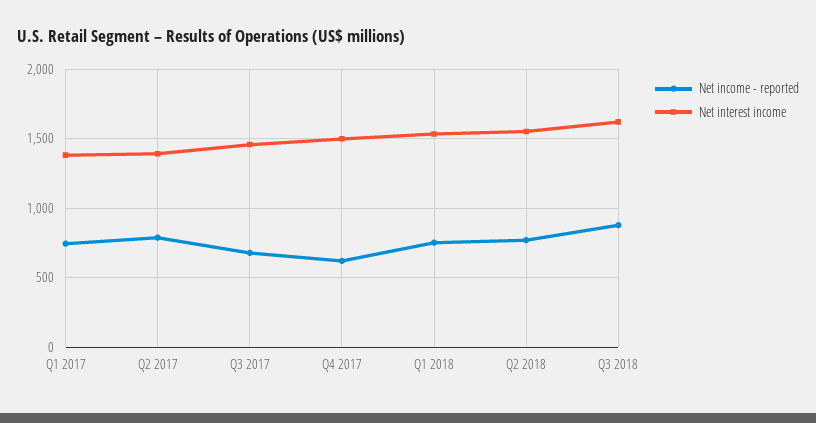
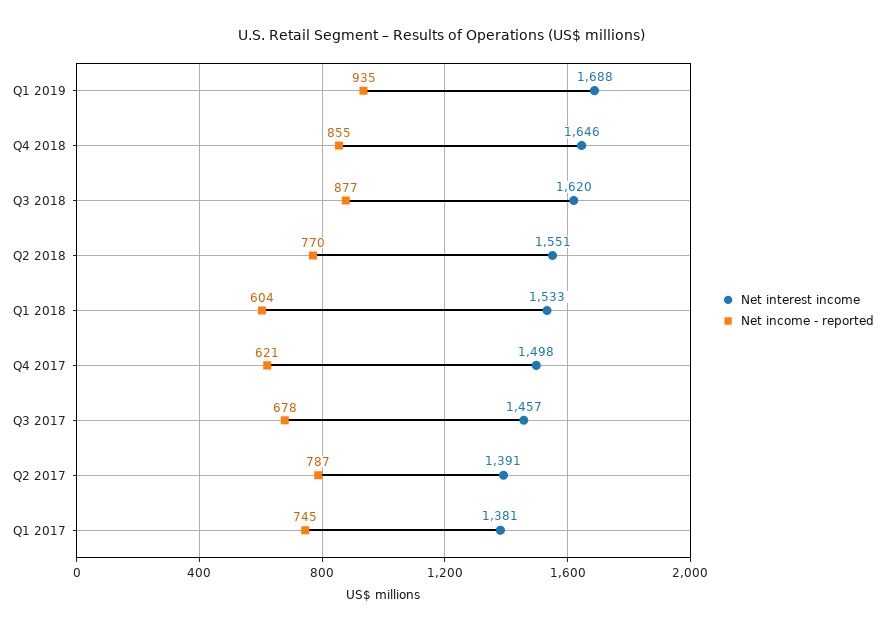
Net income - reported, Q1 2018: 750 -> 604
Net interest income, Q1 2019: none -> 1688
Net income - reported, Q1 2019: none -> 935
Net interest income, Q4 2018: none -> 1646
Net income - reported, Q4 2018: none -> 855

